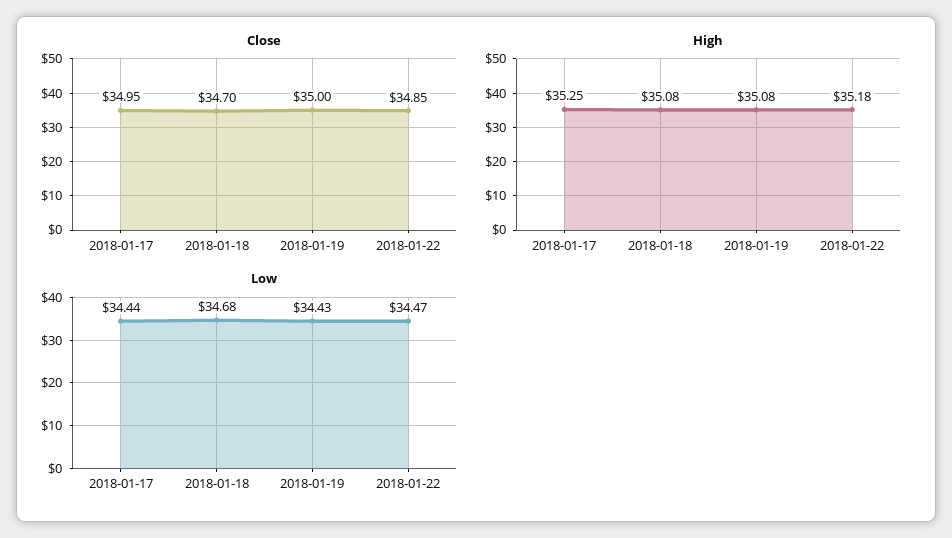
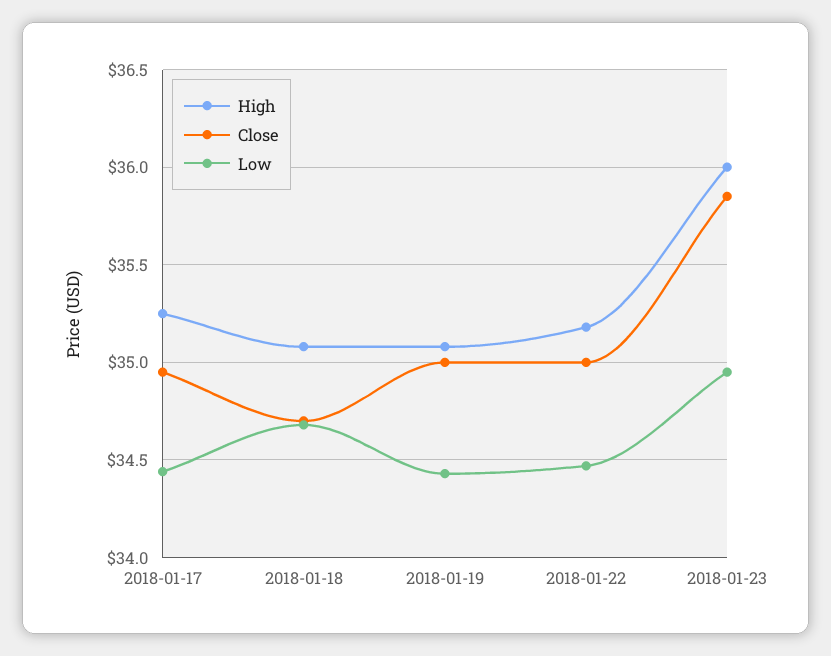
Close, 2018-01-22: 34.85 -> 35
High, 2018-01-23: none -> 36
Close, 2018-01-23: none -> 35.85
Low, 2018-01-23: none -> 34.95

